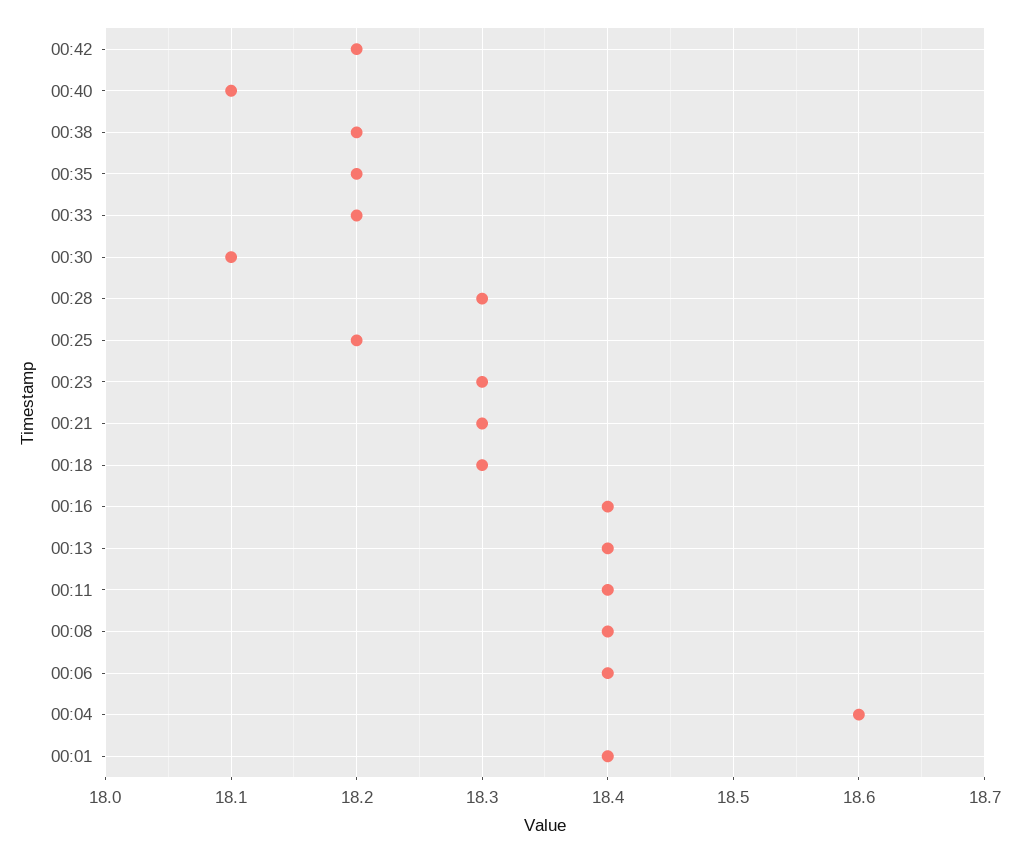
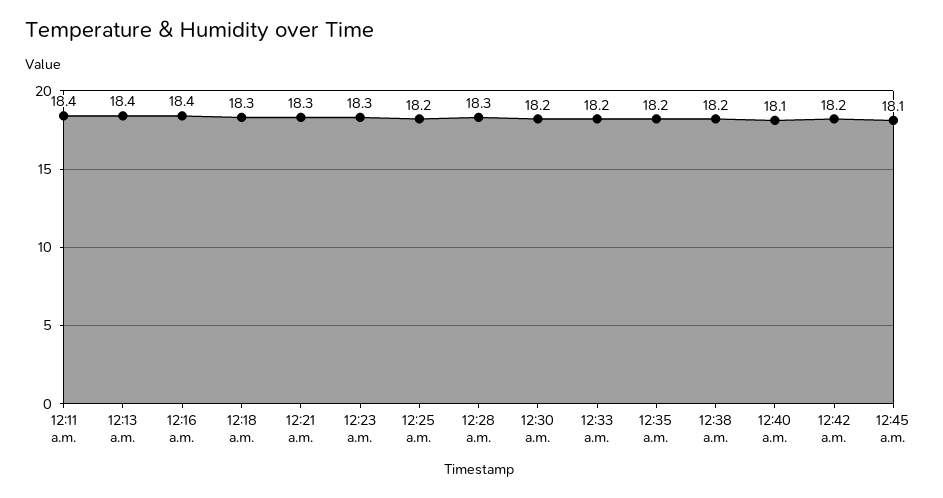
00:30: 18.1 -> 18.2
00:08: 18.4 -> none
00:06: 18.4 -> none
00:04: 18.6 -> none
00:01: 18.4 -> none
12:45 a.m.: none -> 18.1

